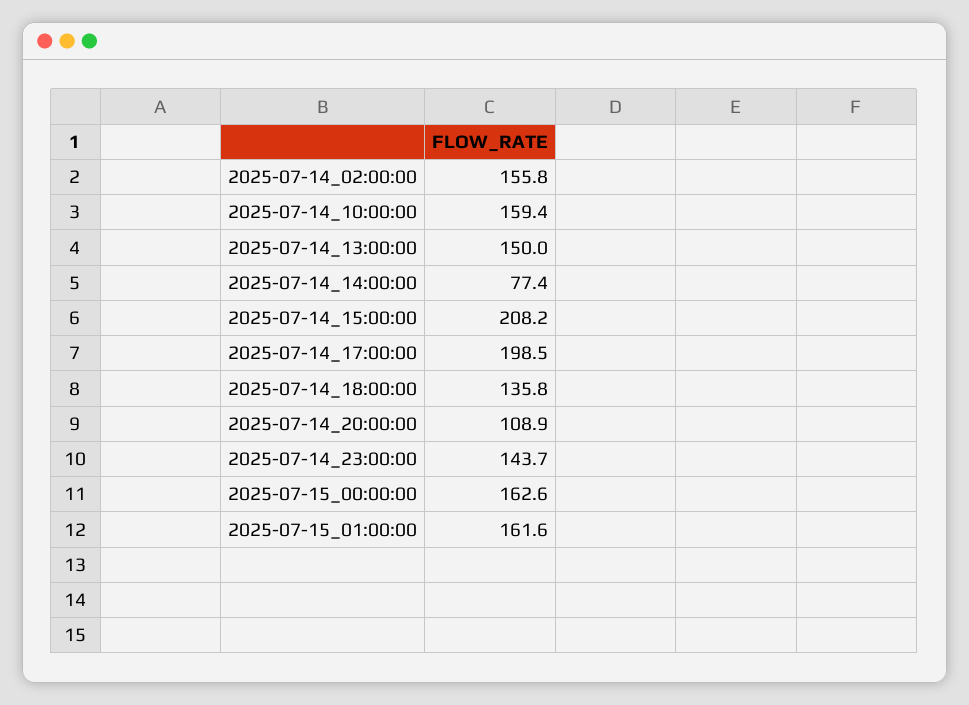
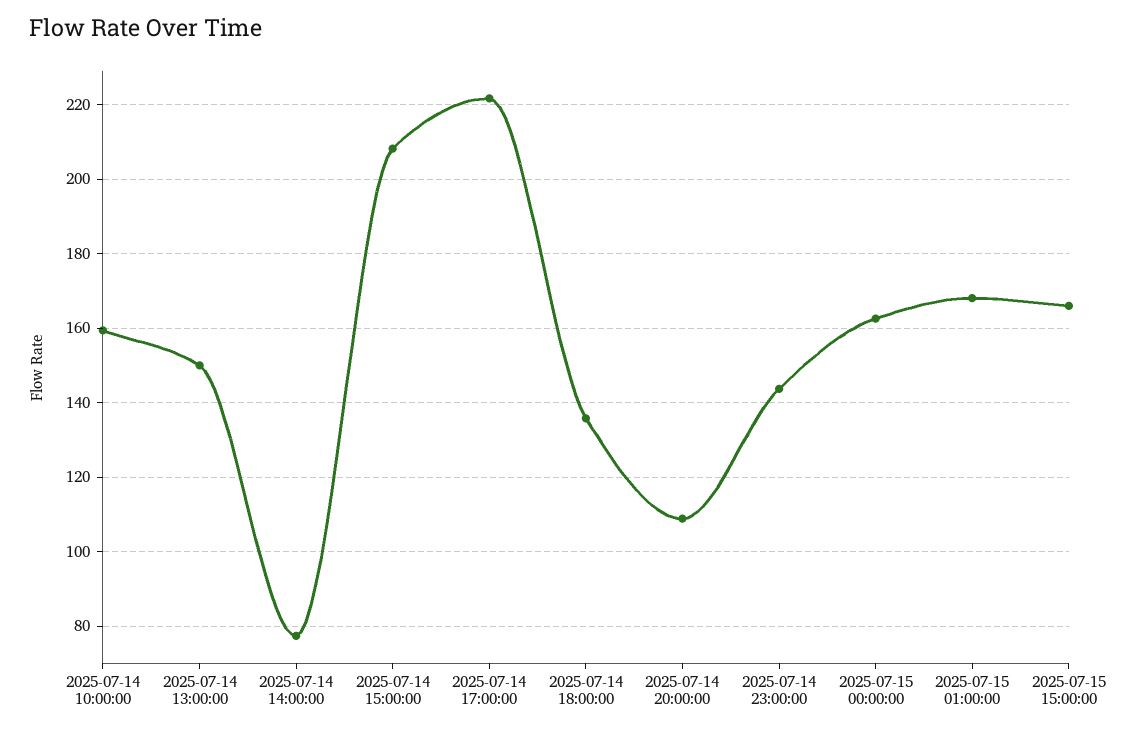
2025-07-14_02:00:00: 155.8 -> none
2025-07-14_17:00:00: 198.5 -> 222
2025-07-15_01:00:00: 161.6 -> 168
2025-07-15 15:00:00: none -> 166

